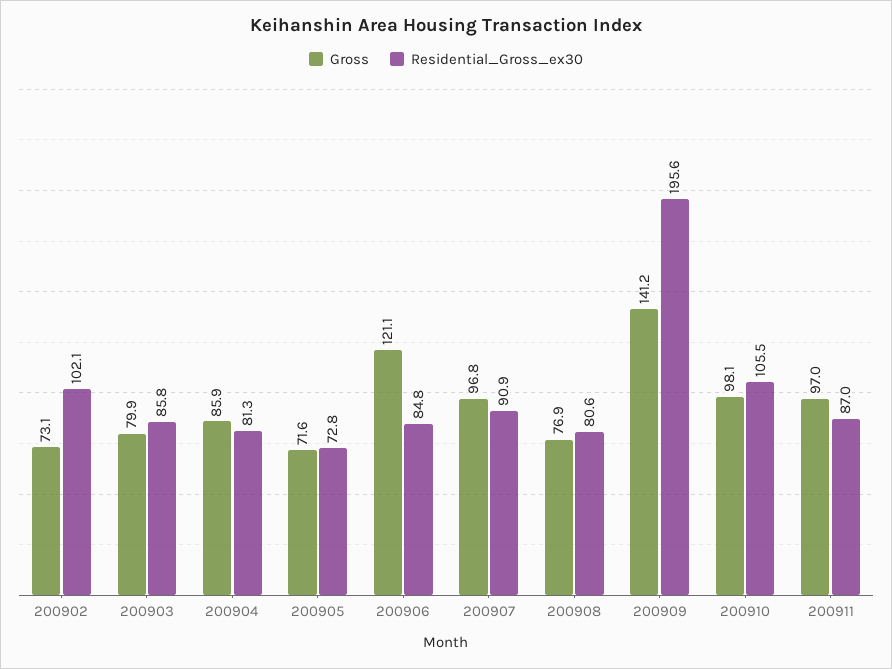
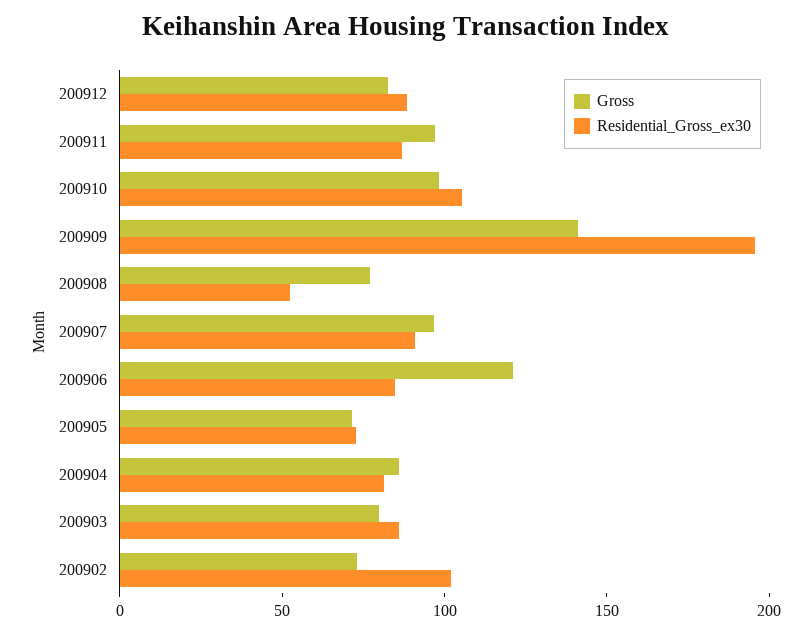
Residential_Gross_ex30, 200908: 80.6 -> 50
Gross, 200912: none -> 80
Residential_Gross_ex30, 200912: none -> 90

